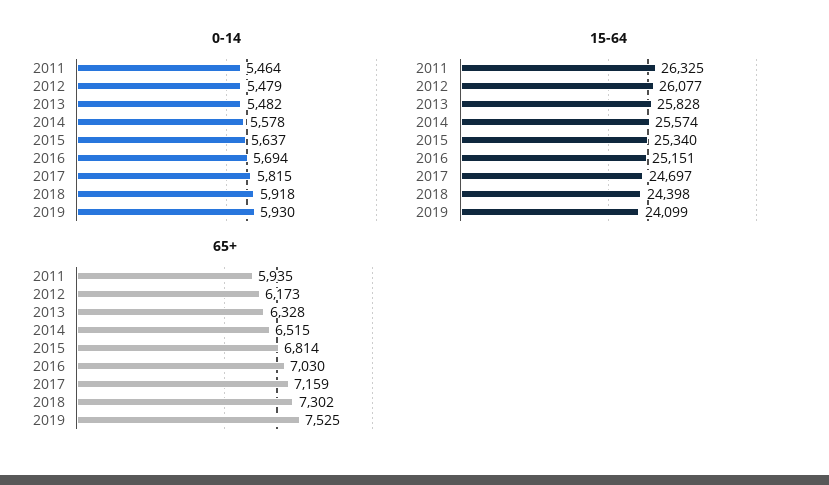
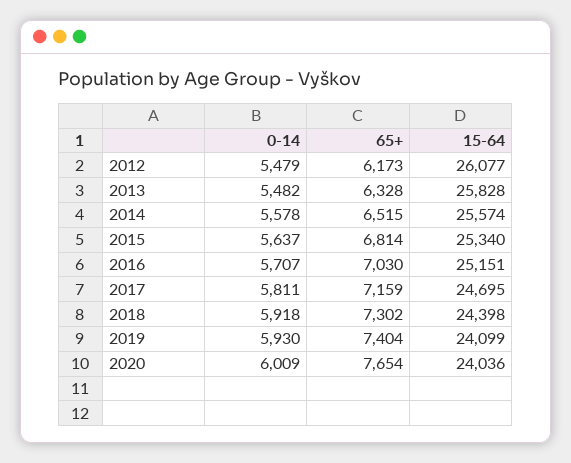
0-14, 2011: 5464 -> none
0-14, 2016: 5694 -> 5707
0-14, 2017: 5815 -> 5811
15-64, 2011: 26325 -> none
15-64, 2017: 24697 -> 24695
65+, 2011: 5935 -> none
65+, 2019: 7525 -> 7404
0-14, 2020: none -> 6009
65+, 2020: none -> 7654
15-64, 2020: none -> 24036

